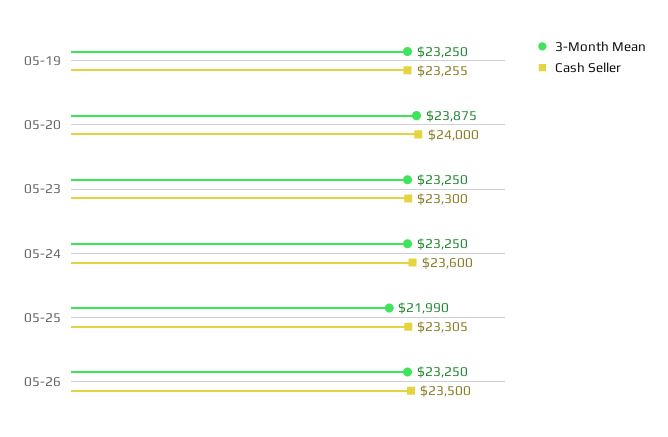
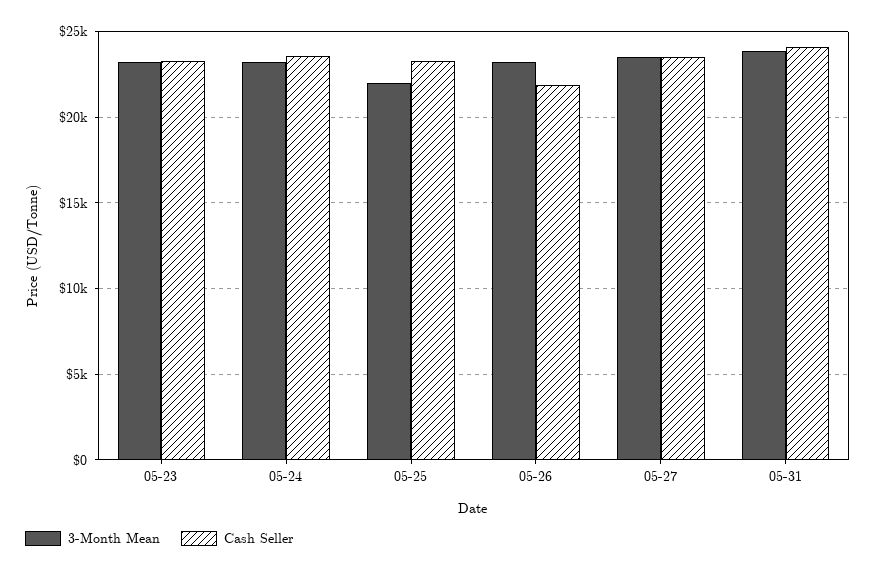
3-Month Mean, 05-19: 23250 -> none
Cash Seller, 05-19: 23255 -> none
3-Month Mean, 05-20: 23875 -> none
Cash Seller, 05-20: 24000 -> none
Cash Seller, 05-26: 23500 -> 22000
3-Month Mean, 05-27: none -> 23500
Cash Seller, 05-27: none -> 23500
3-Month Mean, 05-31: none -> 24000
Cash Seller, 05-31: none -> 24000

